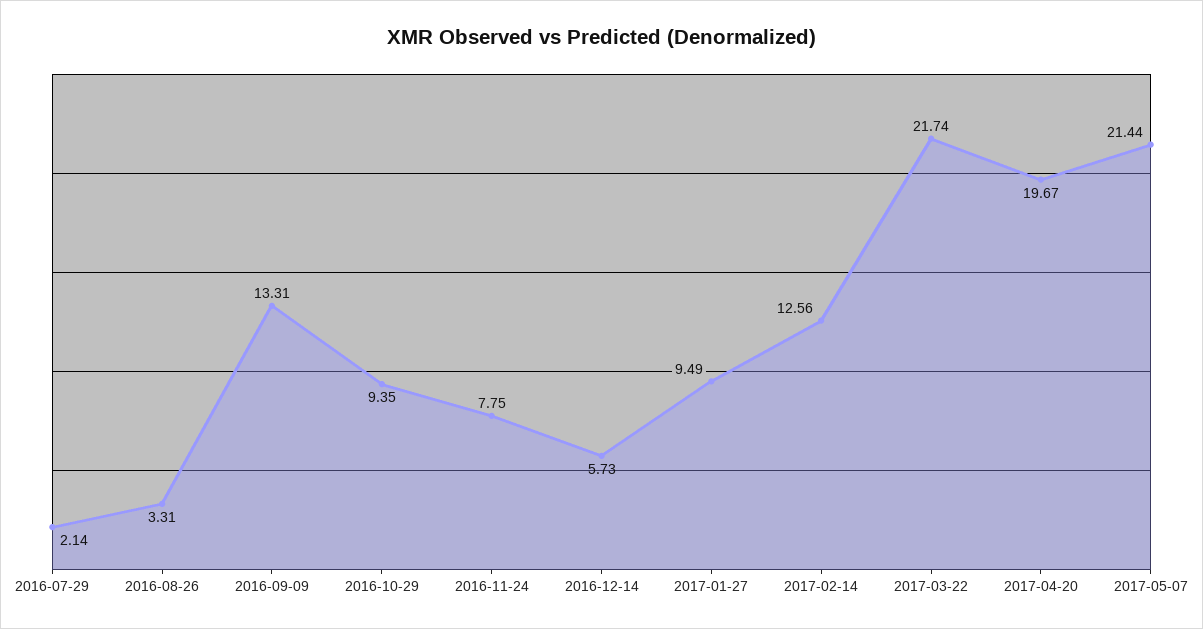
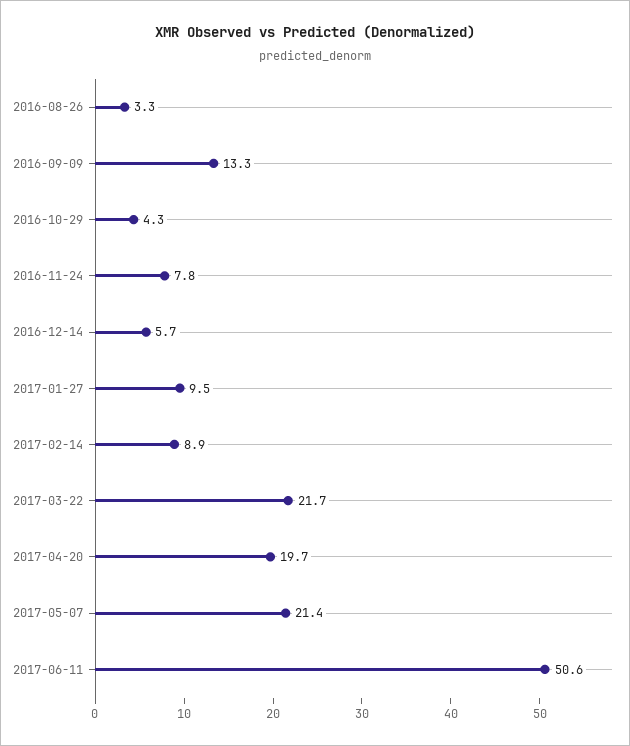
2016-07-29: 2.14 -> none
2016-10-29: 9.35 -> 4.3
2017-02-14: 12.56 -> 8.9
2017-06-11: none -> 50.6

